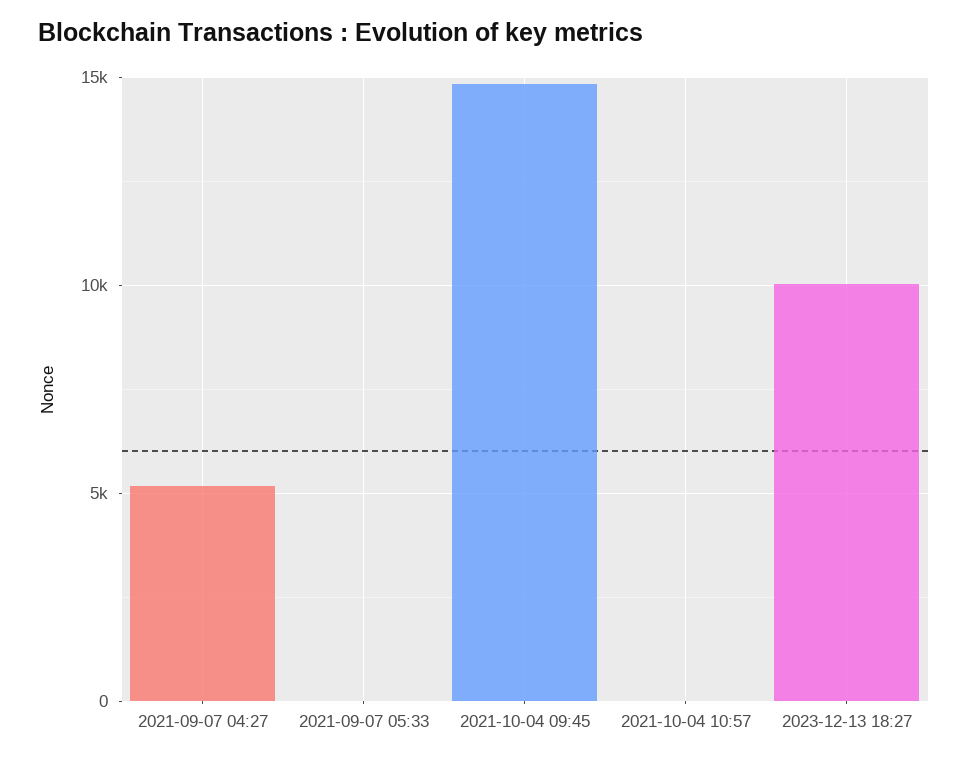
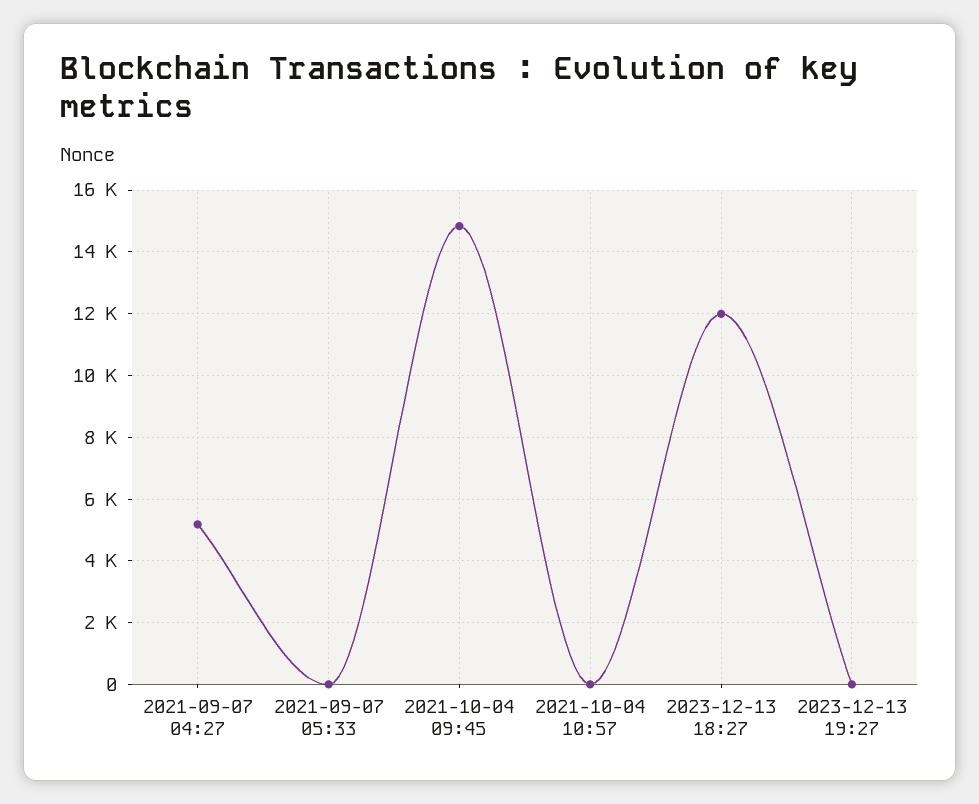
2023-12-13 18:27: 10000 -> 12000
2023-12-13 19:27: none -> 0

